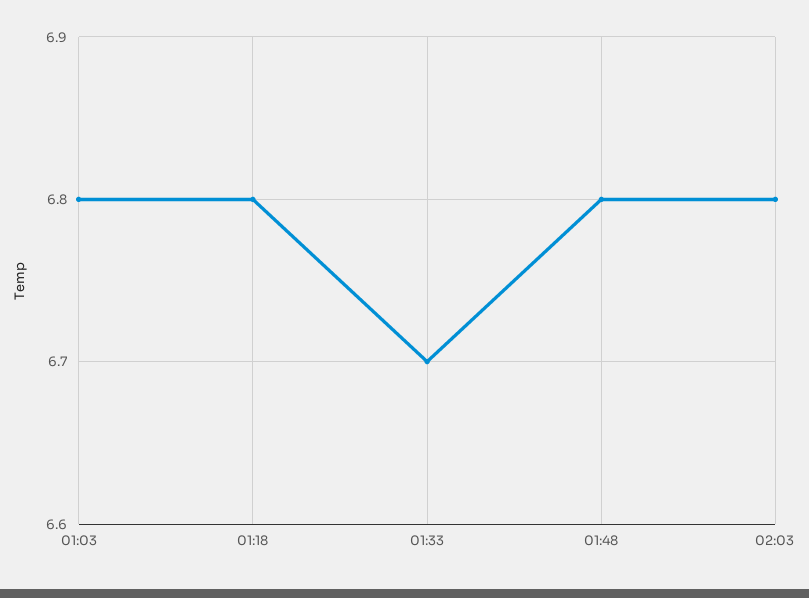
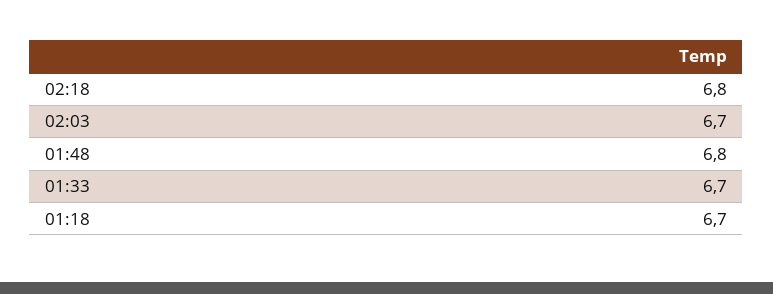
01:03: 6.8 -> none
01:18: 6.8 -> 6.7
02:03: 6.8 -> 6.7
02:18: none -> 6.8

